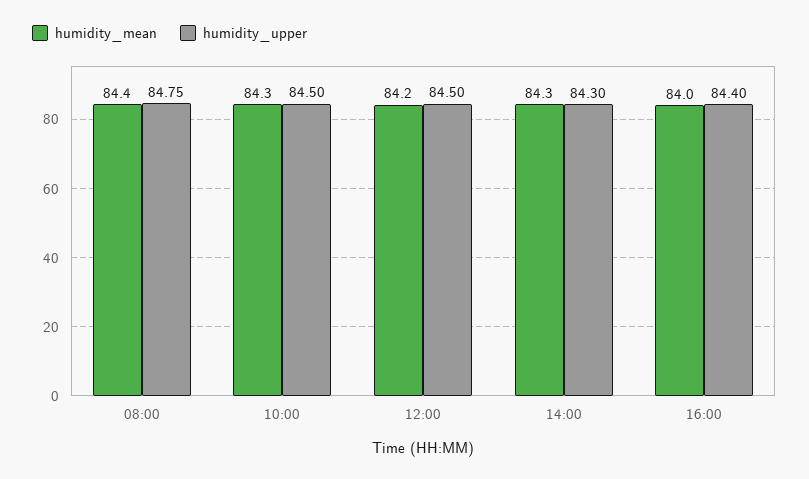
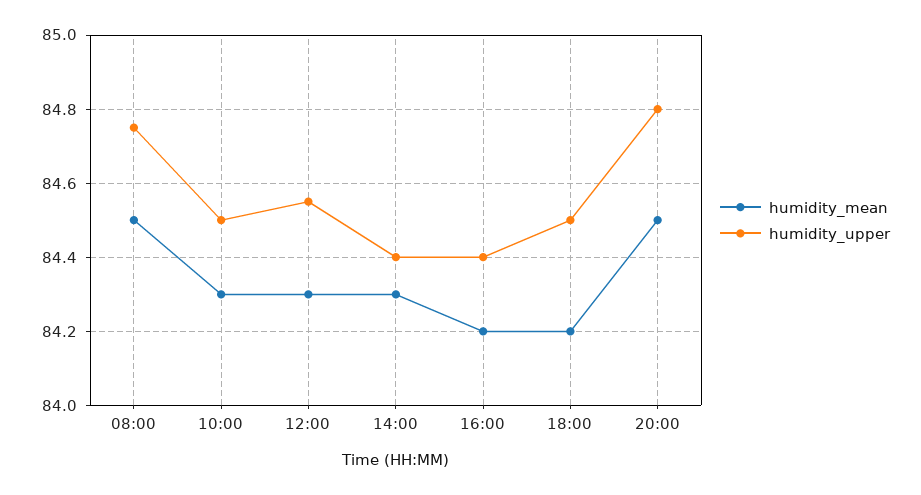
humidity_mean, 08:00: 84.4 -> 84.5
humidity_mean, 12:00: 84.2 -> 84.3
humidity_upper, 12:00: 84.5 -> 84.55
humidity_upper, 14:00: 84.3 -> 84.4
humidity_mean, 16:00: 84 -> 84.2
humidity_mean, 18:00: none -> 84.2
humidity_upper, 18:00: none -> 84.5
humidity_mean, 20:00: none -> 84.5
humidity_upper, 20:00: none -> 84.8

